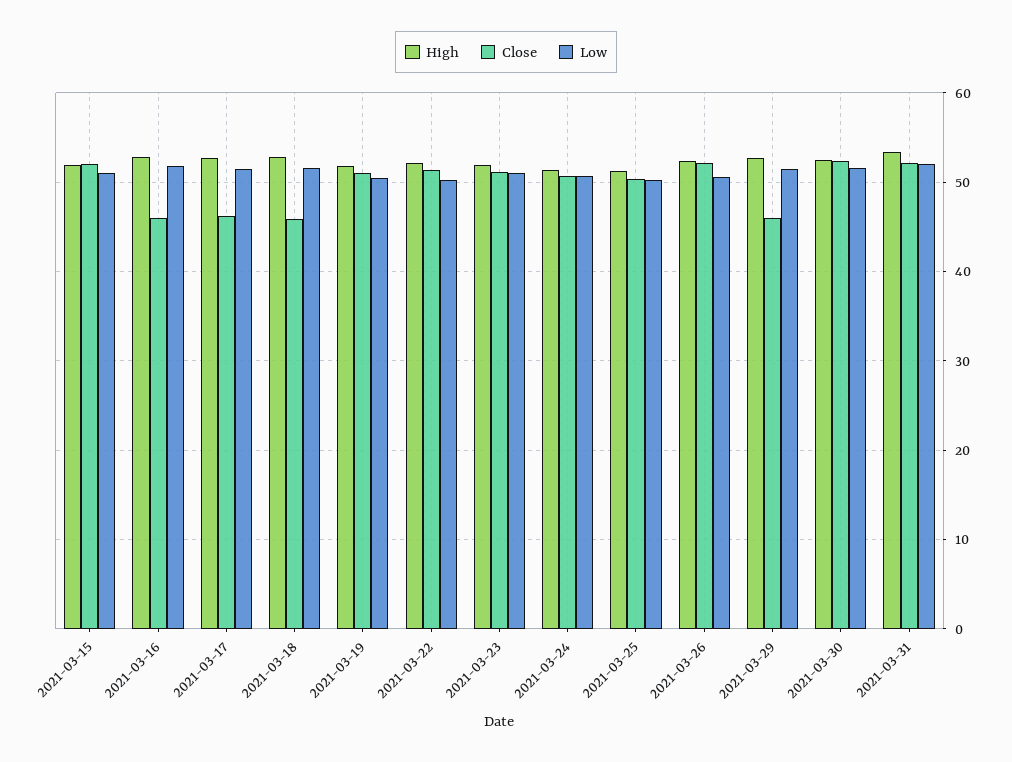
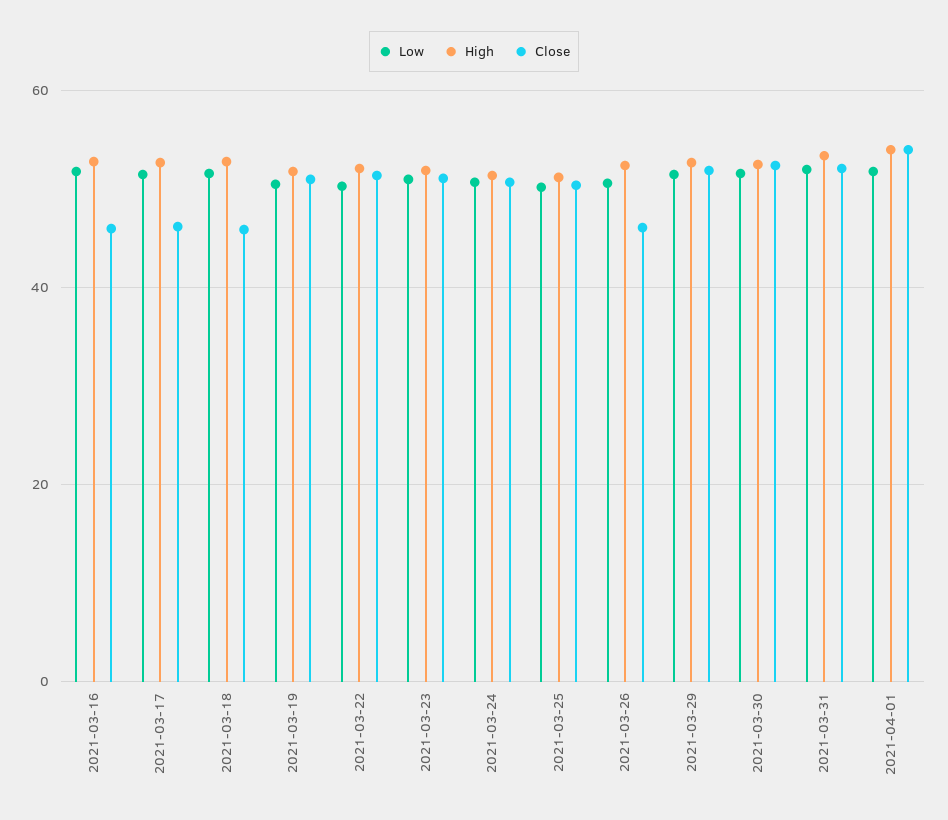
High, 2021-03-15: 52 -> none
Close, 2021-03-15: 52 -> none
Low, 2021-03-15: 51 -> none
Close, 2021-03-26: 52 -> 46
Close, 2021-03-29: 46 -> 52
Low, 2021-04-01: none -> 52
High, 2021-04-01: none -> 54
Close, 2021-04-01: none -> 54

